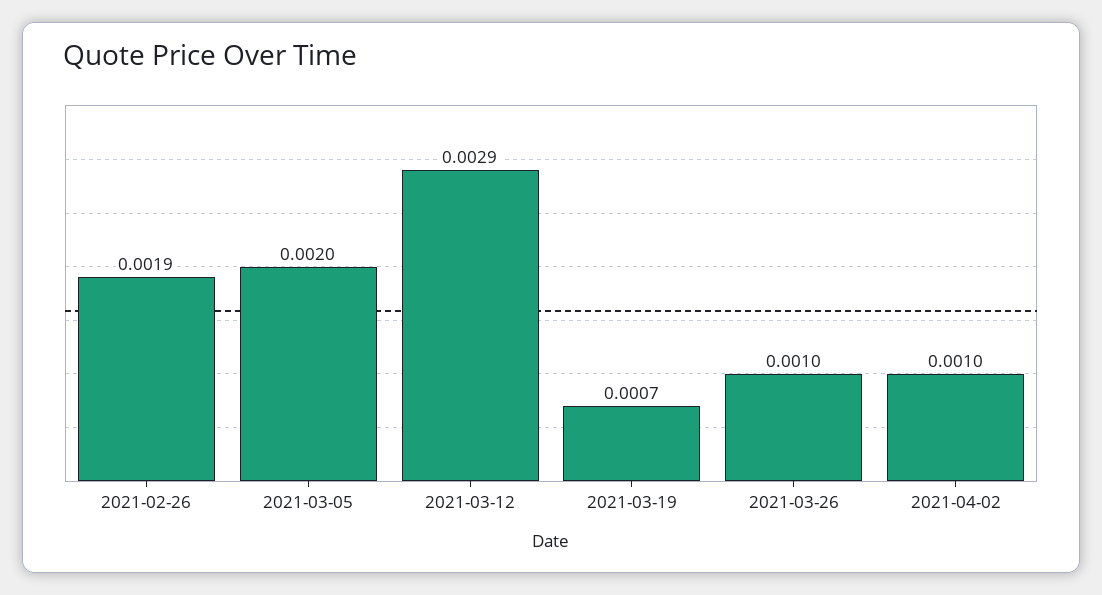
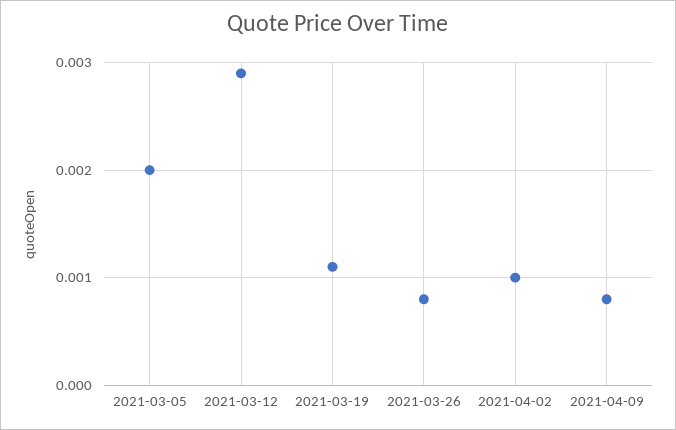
2021-02-26: 0.0019 -> none
2021-03-19: 0.0007 -> 0.0011
2021-03-26: 0.001 -> 0.0008
2021-04-09: none -> 0.0008

